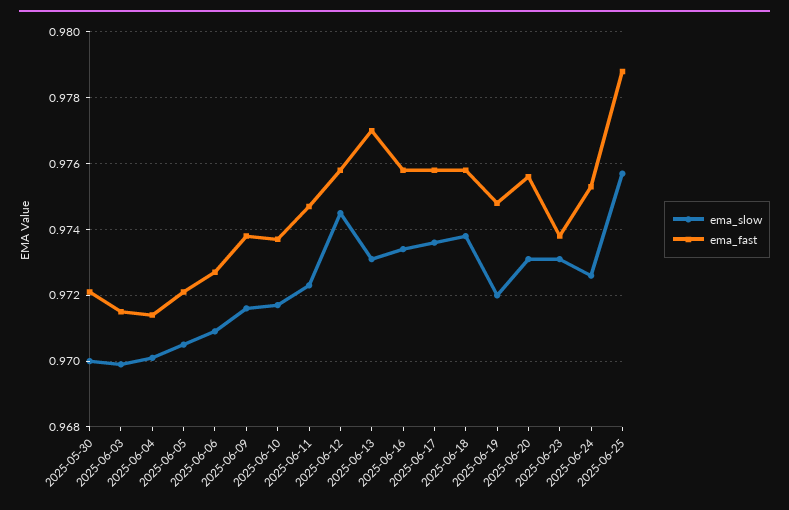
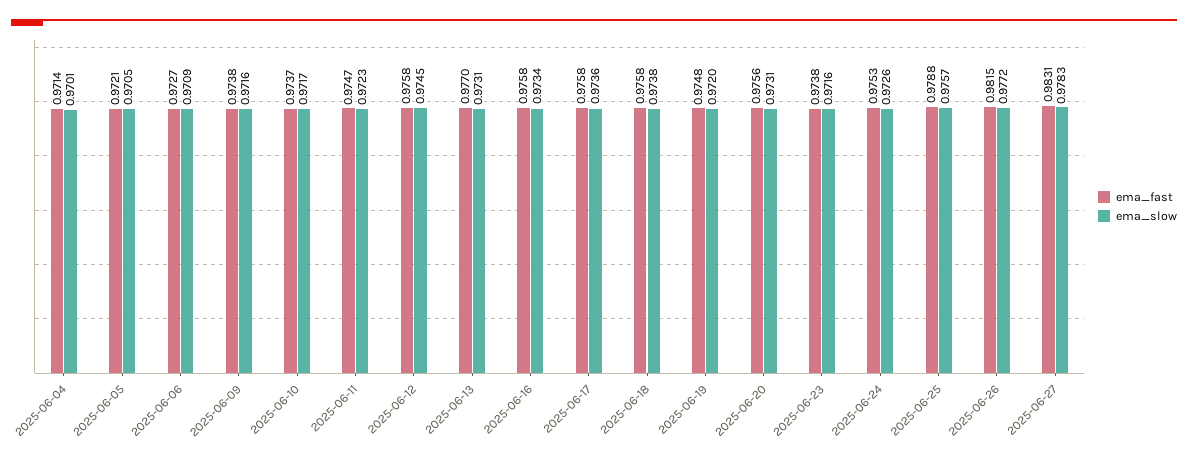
ema_slow, 2025-05-30: 0.97 -> none
ema_fast, 2025-05-30: 0.972 -> none
ema_slow, 2025-06-03: 0.97 -> none
ema_fast, 2025-06-03: 0.9715 -> none
ema_slow, 2025-06-23: 0.973 -> 0.9716
ema_fast, 2025-06-26: none -> 0.9815
ema_slow, 2025-06-26: none -> 0.9772
ema_fast, 2025-06-27: none -> 0.9831
ema_slow, 2025-06-27: none -> 0.9783

